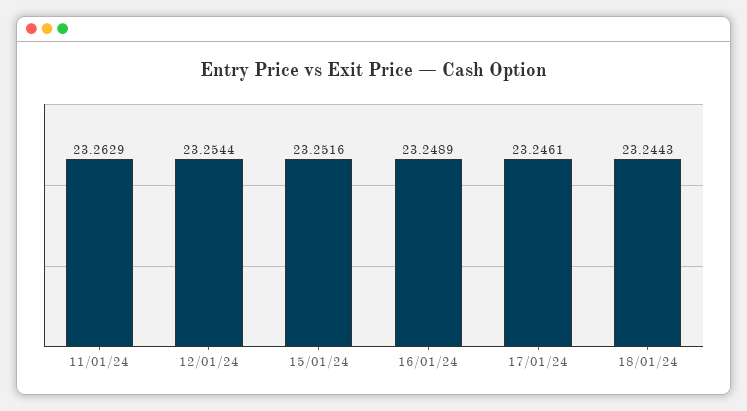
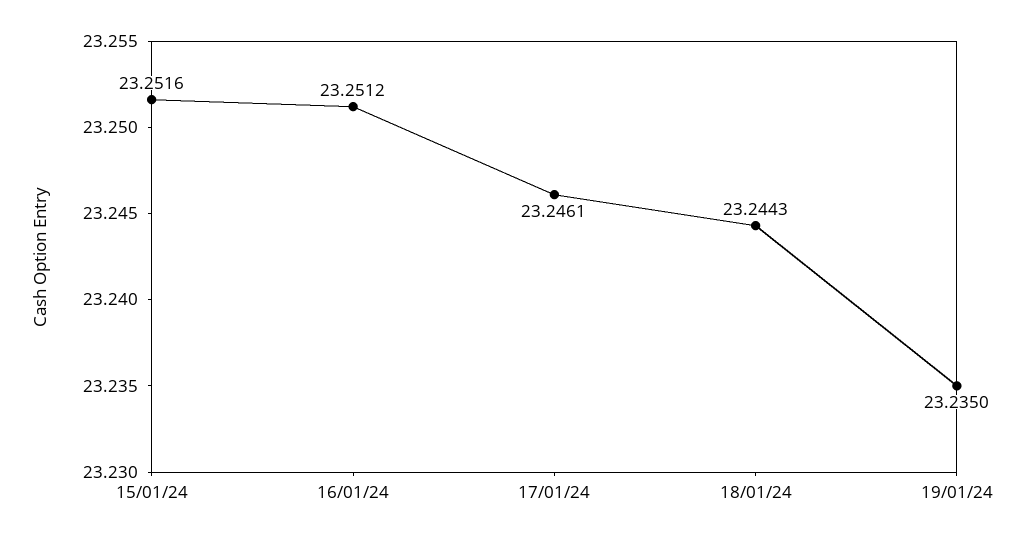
11/01/24: 23.2629 -> none
12/01/24: 23.2544 -> none
16/01/24: 23.2489 -> 23.2512
19/01/24: none -> 23.235

